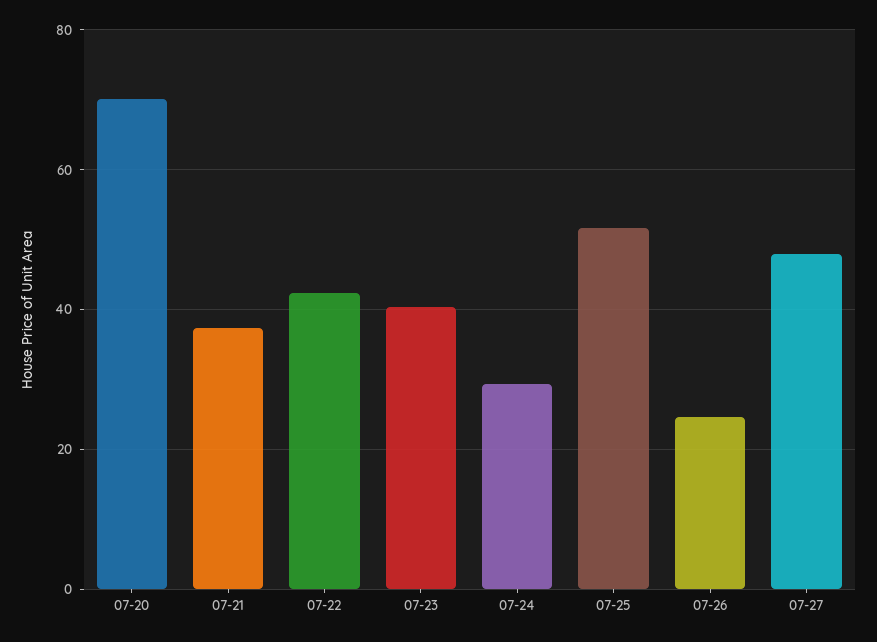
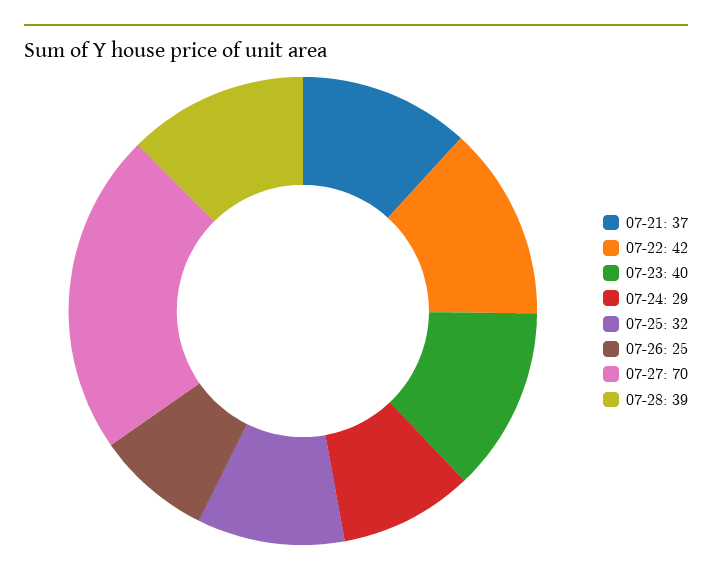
07-20: 70 -> none
07-25: 52 -> 32
07-27: 48 -> 70
07-28: none -> 39

